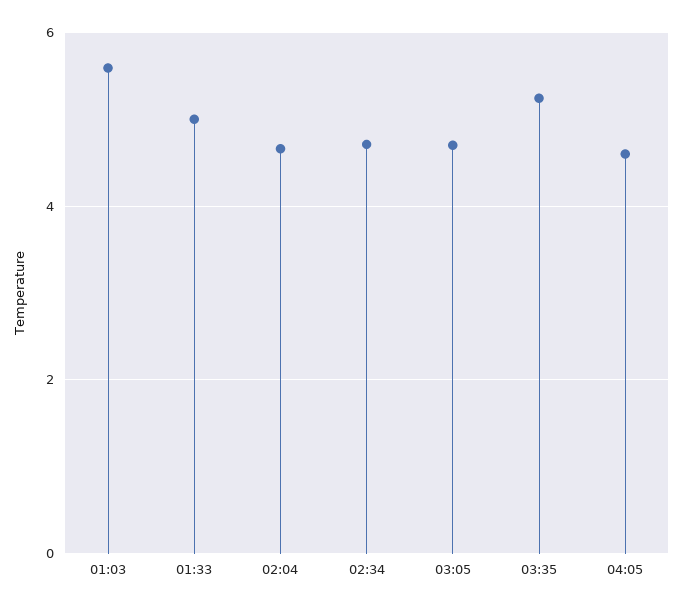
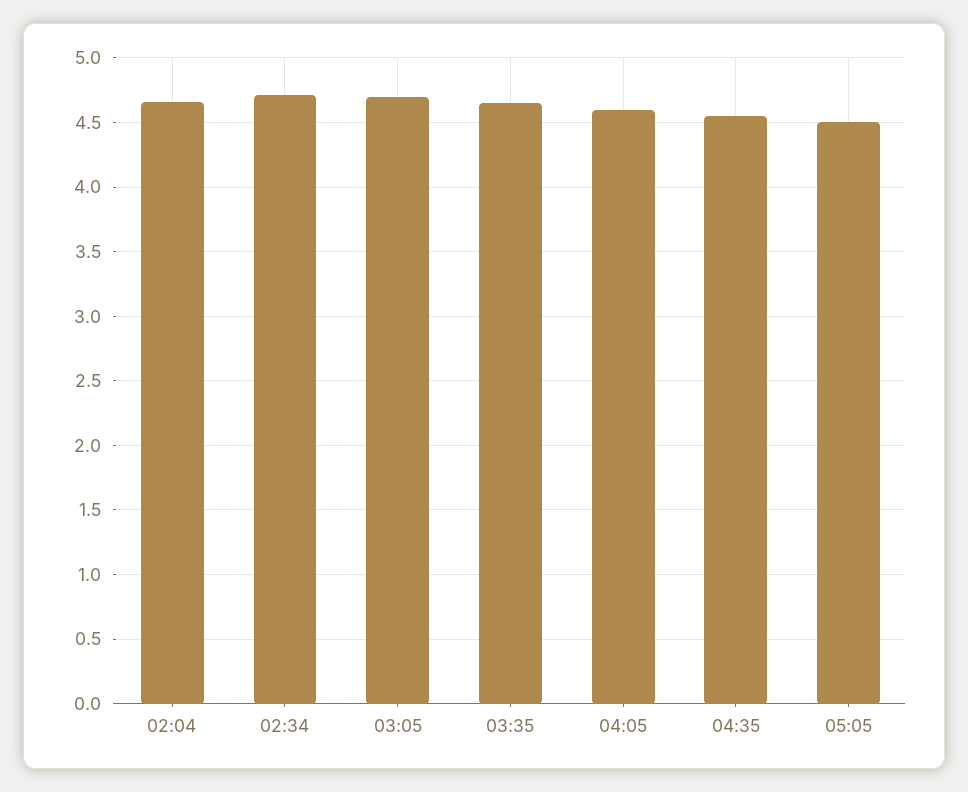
01:03: 5.6 -> none
01:33: 5 -> none
03:35: 5.2 -> 4.65
04:35: none -> 4.55
05:05: none -> 4.5

